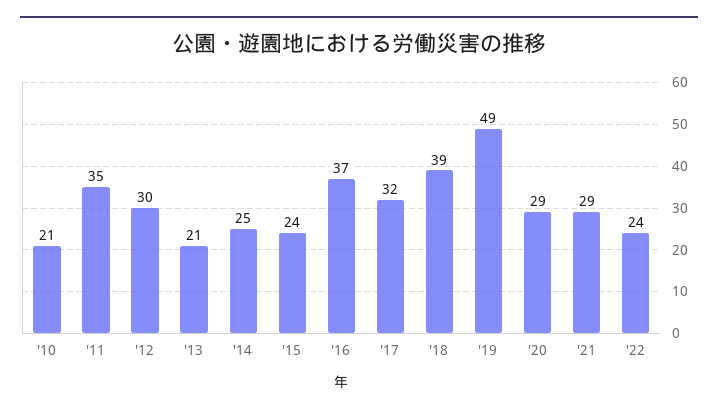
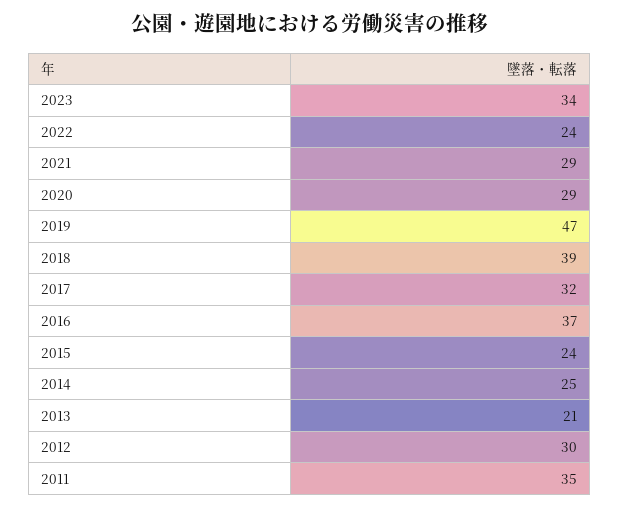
'10: 21 -> none
'19: 49 -> 47
2023: none -> 34

